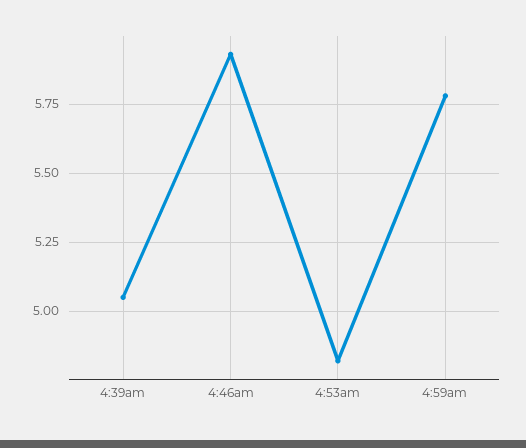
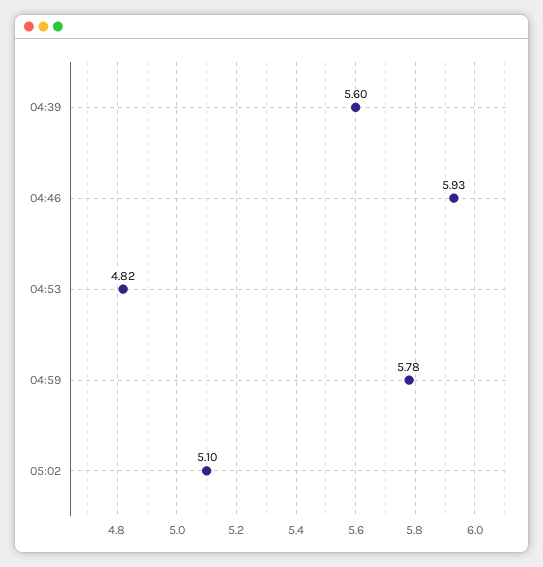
4:39am: 5.05 -> 5.6
05:02: none -> 5.1

